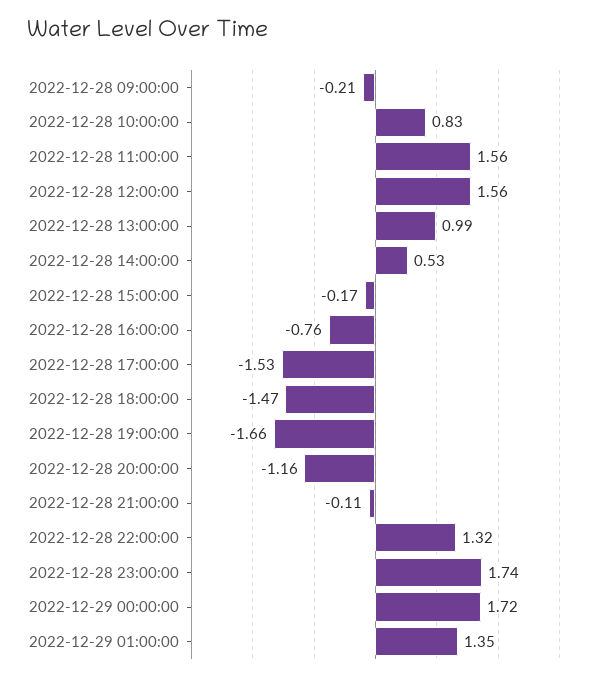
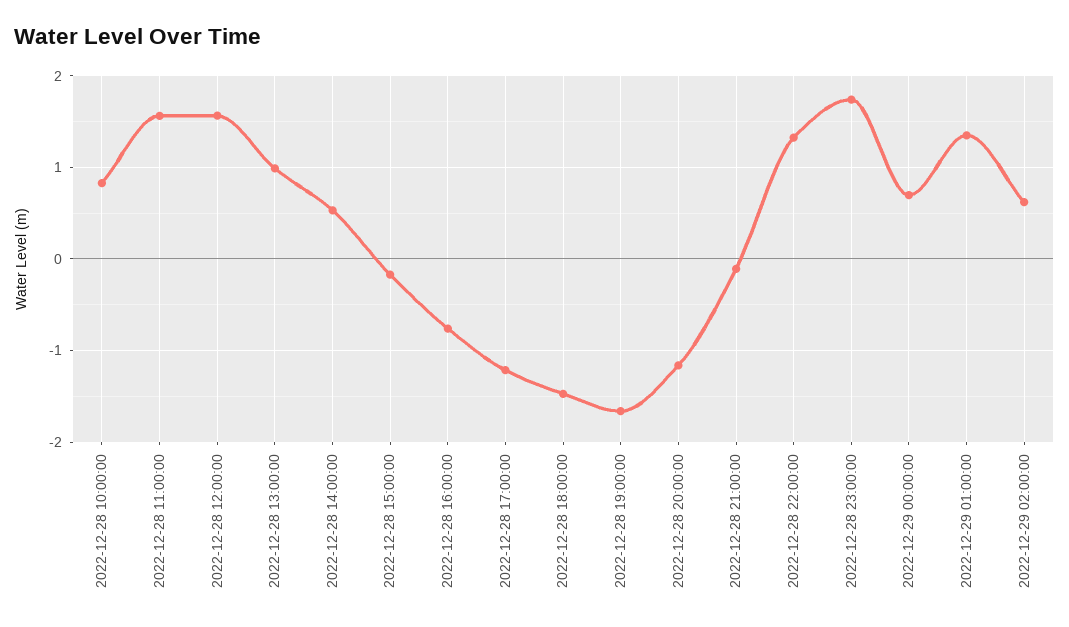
2022-12-28 09:00:00: -0.21 -> none
2022-12-28 17:00:00: -1.53 -> -1.2
2022-12-29 00:00:00: 1.72 -> 0.7
2022-12-29 02:00:00: none -> 0.6

